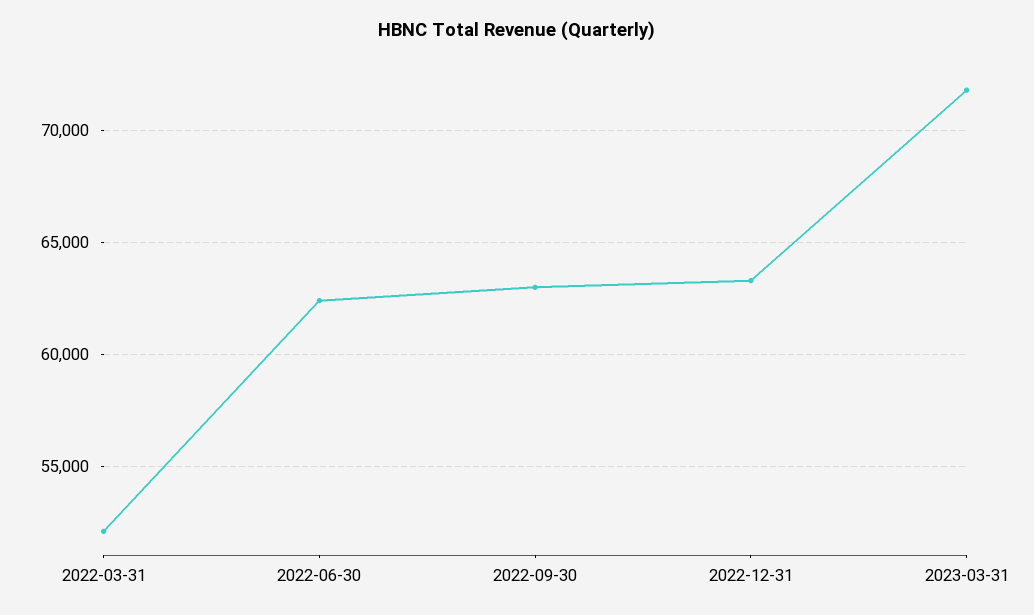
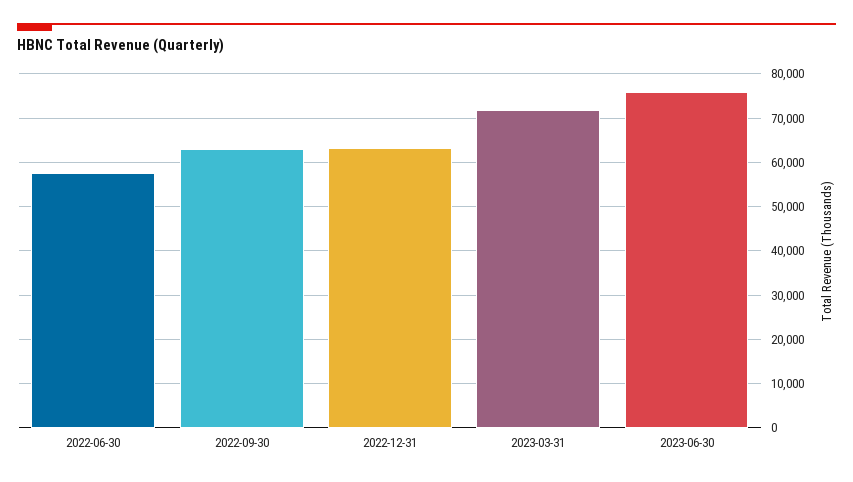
2022-03-31: 52000 -> none
2022-06-30: 62500 -> 58000
2023-06-30: none -> 76000

